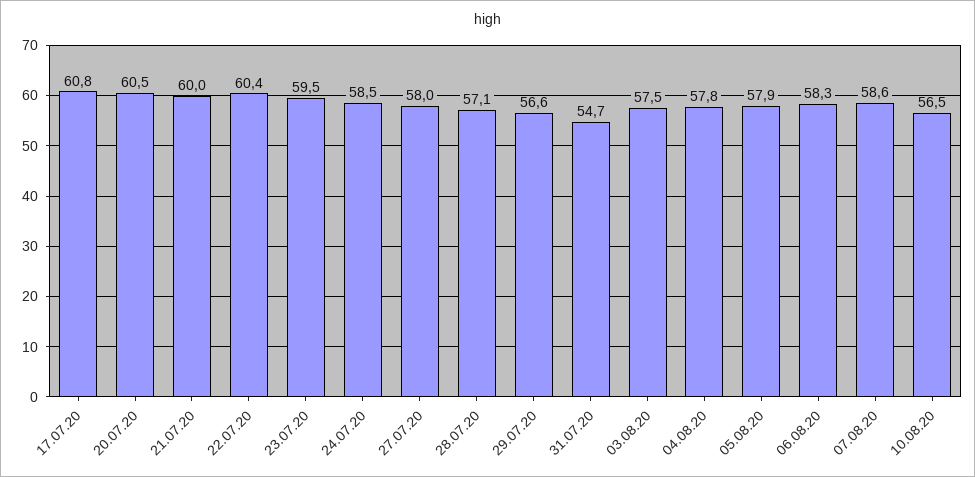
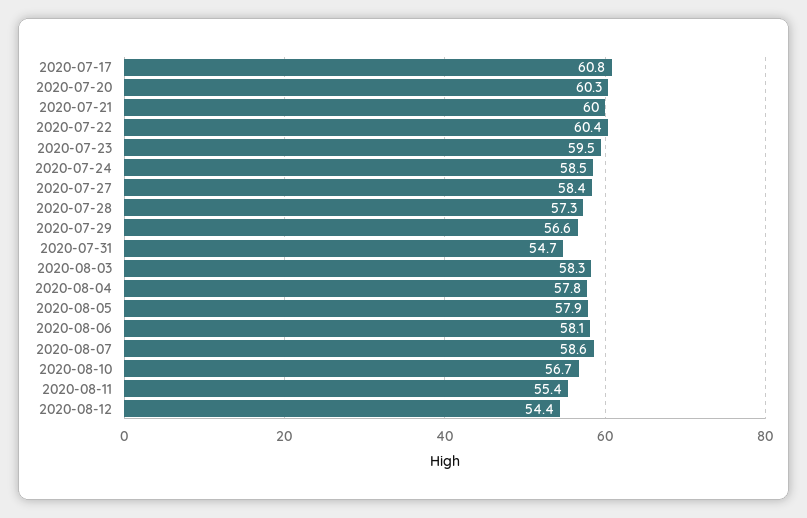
20.07.20: 60.5 -> 60.3
27.07.20: 58 -> 58.4
28.07.20: 57.1 -> 57.3
03.08.20: 57.5 -> 58.3
06.08.20: 58.3 -> 58.1
10.08.20: 56.5 -> 56.7
2020-08-11: none -> 55.4
2020-08-12: none -> 54.4

